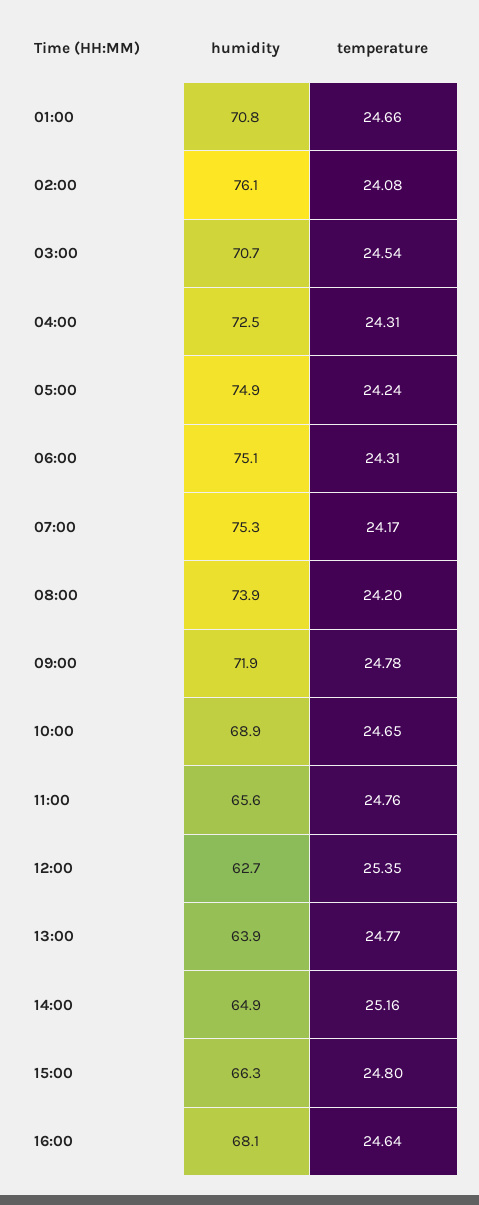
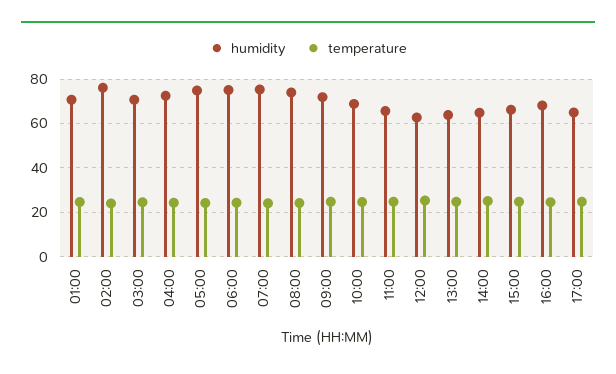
humidity, 17:00: none -> 65
temperature, 17:00: none -> 25

